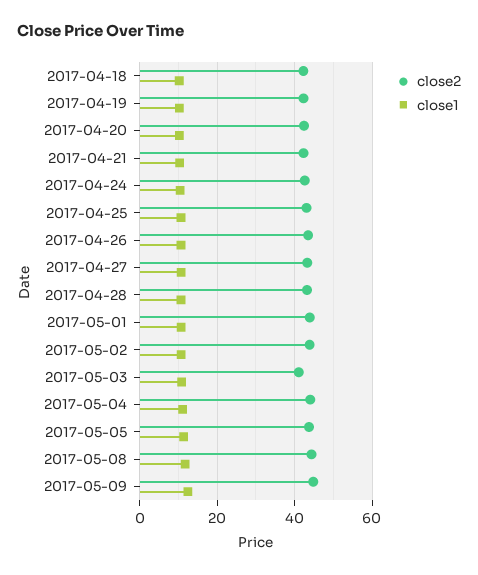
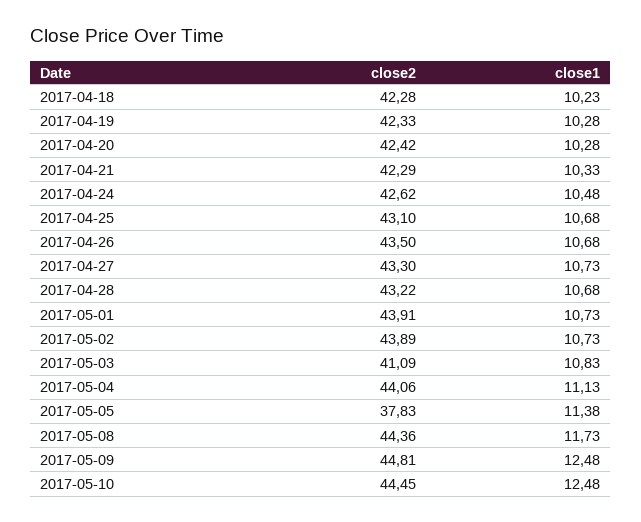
close2, 2017-05-05: 44 -> 37.83
close2, 2017-05-10: none -> 44.45
close1, 2017-05-10: none -> 12.48

